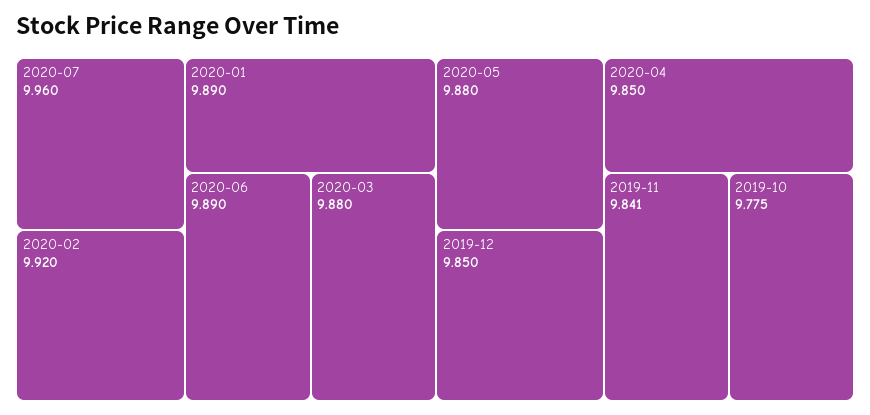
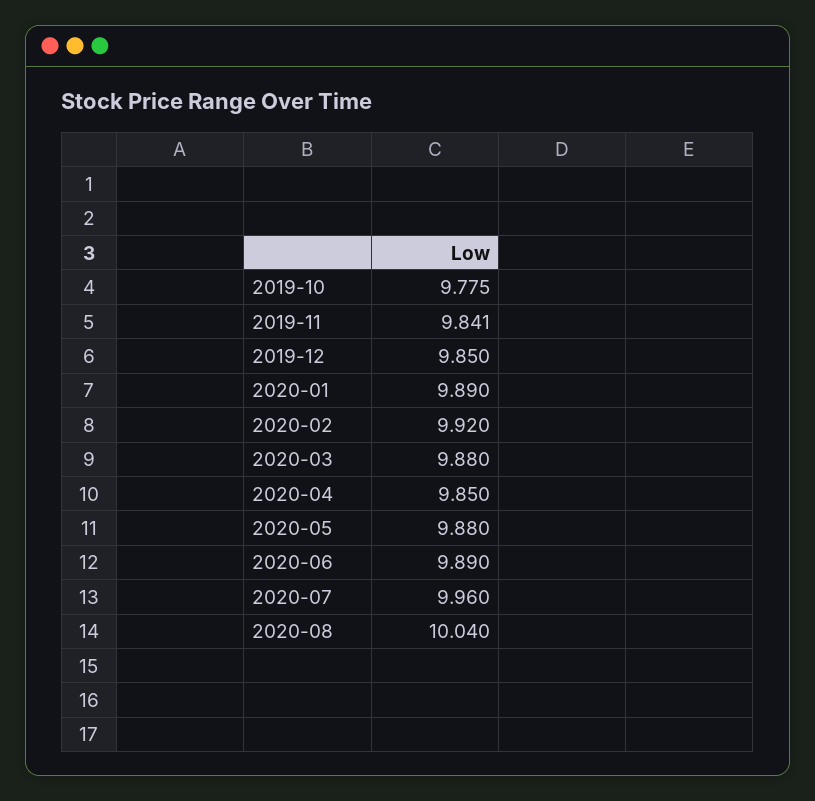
2020-08: none -> 10.04

